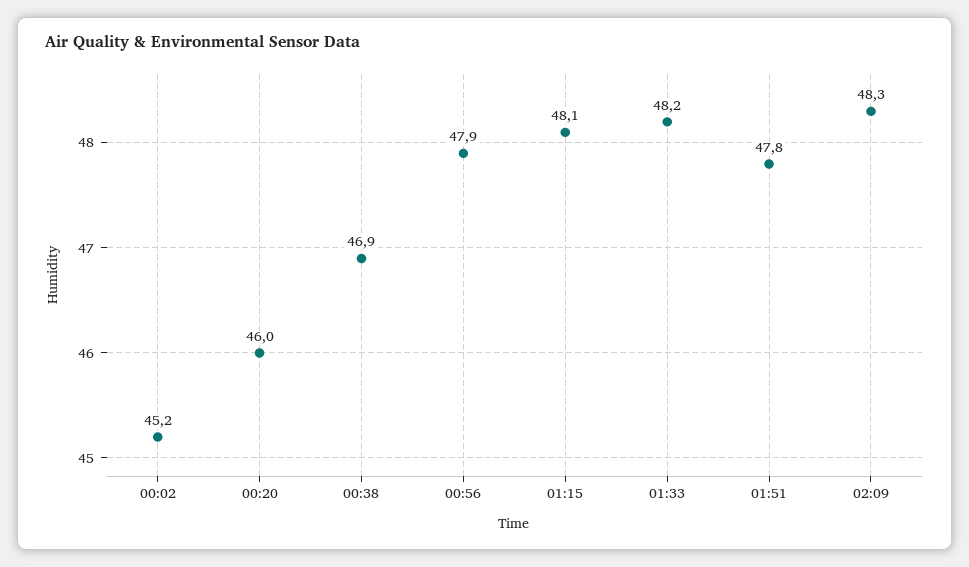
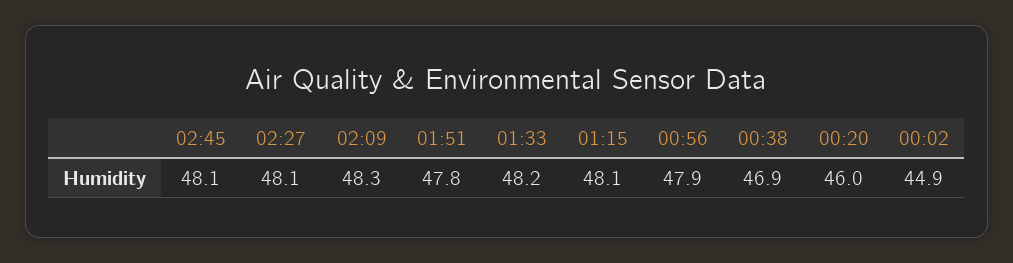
00:02: 45.2 -> 44.9
02:45: none -> 48.1
02:27: none -> 48.1

